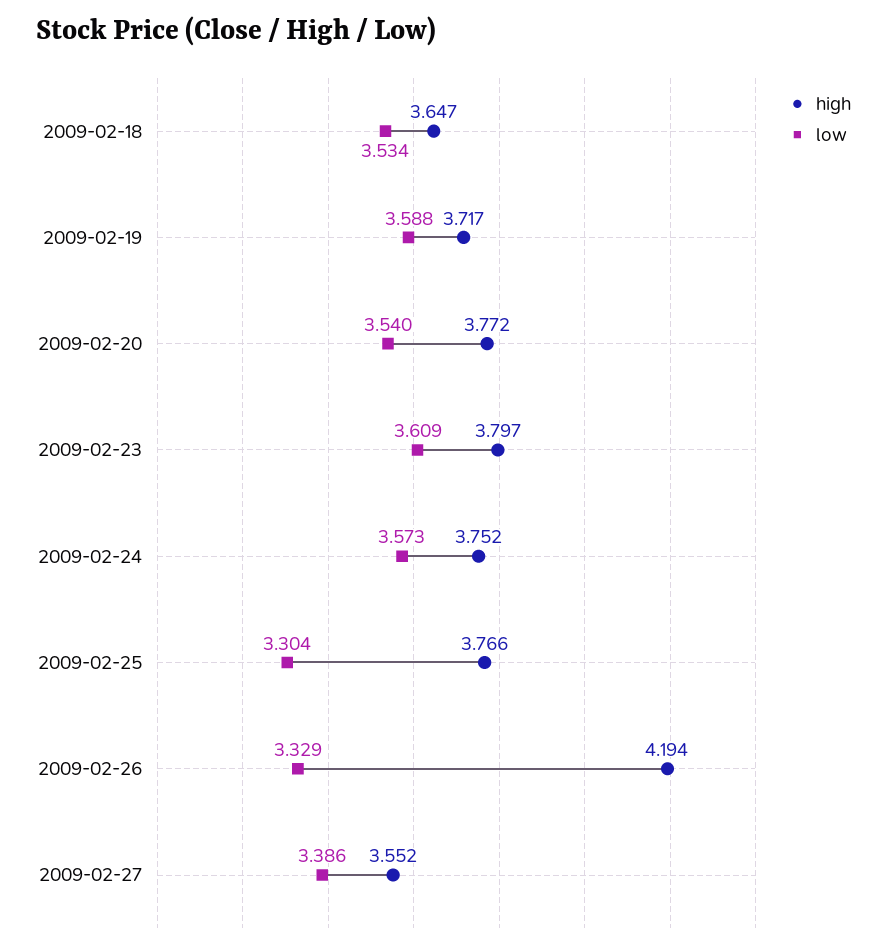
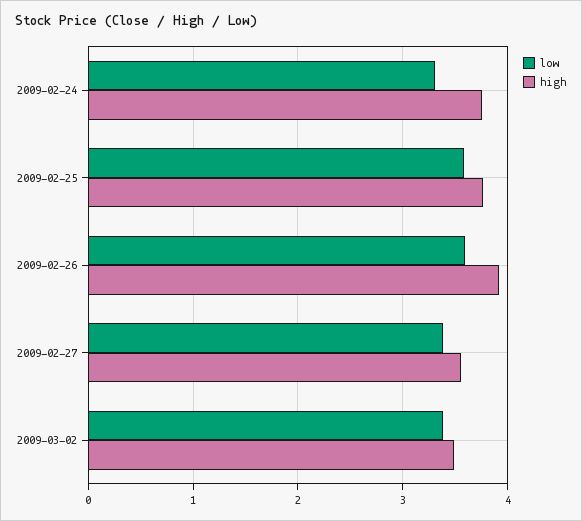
high, 2009-02-18: 3.647 -> none
low, 2009-02-18: 3.534 -> none
high, 2009-02-19: 3.717 -> none
low, 2009-02-19: 3.588 -> none
high, 2009-02-20: 3.772 -> none
low, 2009-02-20: 3.54 -> none
high, 2009-02-23: 3.797 -> none
low, 2009-02-23: 3.609 -> none
low, 2009-02-24: 3.573 -> 3.3
low, 2009-02-25: 3.304 -> 3.6
high, 2009-02-26: 4.194 -> 3.9
low, 2009-02-26: 3.329 -> 3.6
low, 2009-03-02: none -> 3.4
high, 2009-03-02: none -> 3.5

